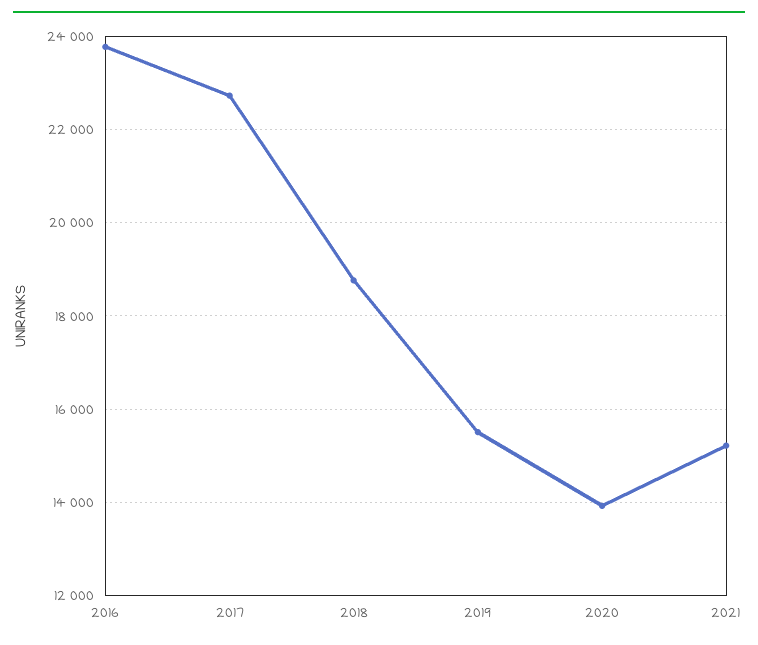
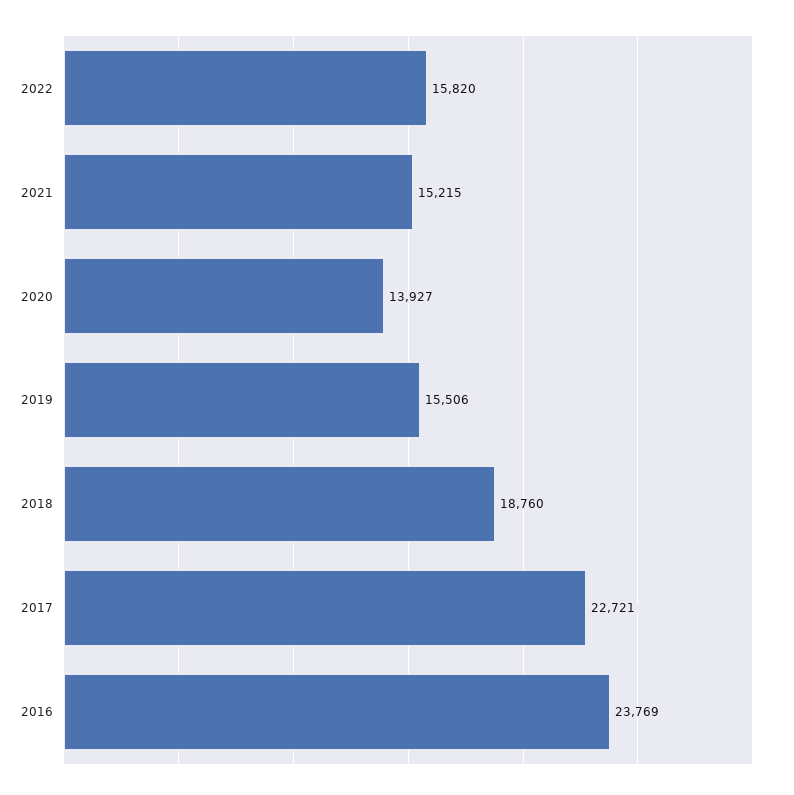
2022: none -> 15820

